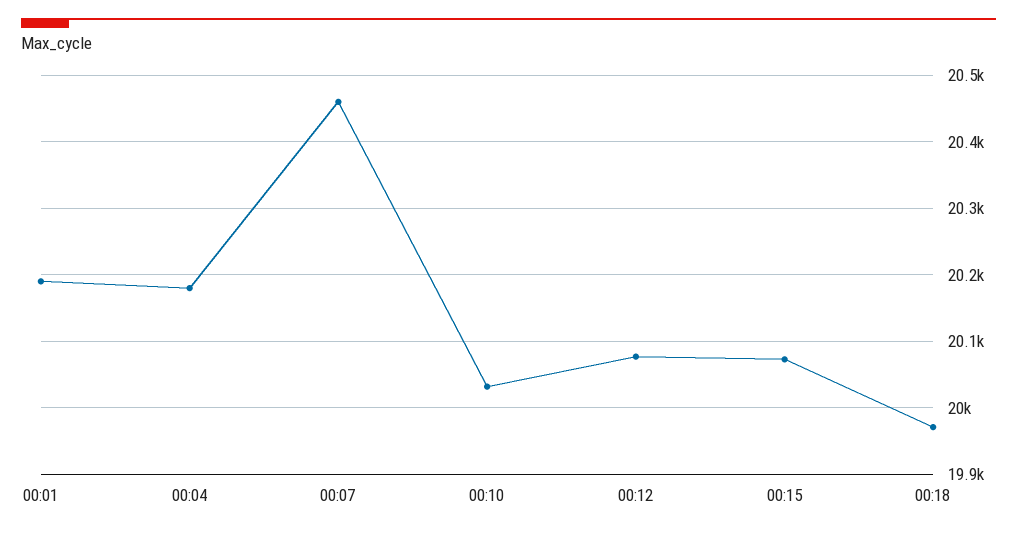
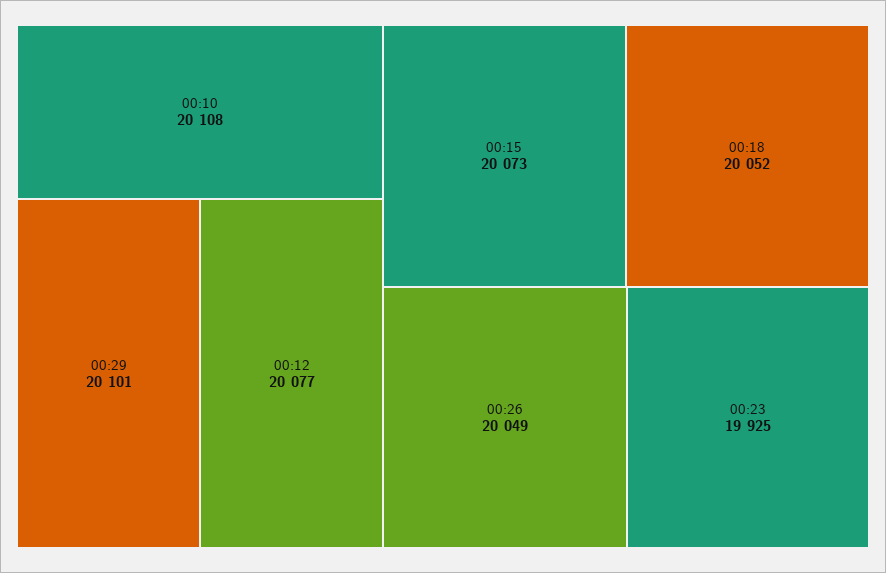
00:01: 20190 -> none
00:04: 20180 -> none
00:07: 20460 -> none
00:10: 20030 -> 20108
00:18: 19970 -> 20052
00:29: none -> 20101
00:26: none -> 20049
00:23: none -> 19925

